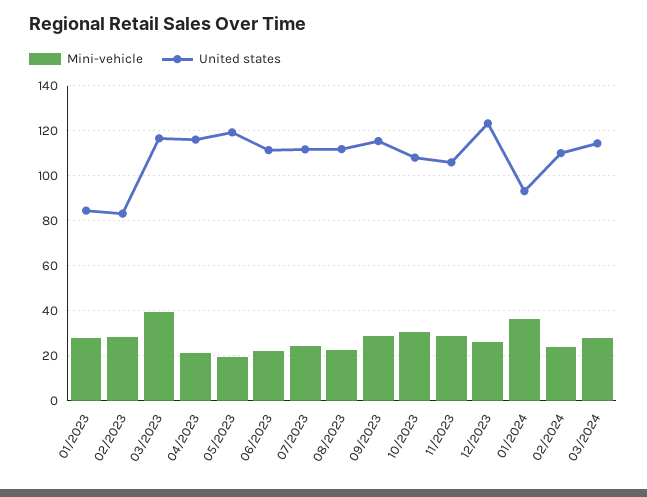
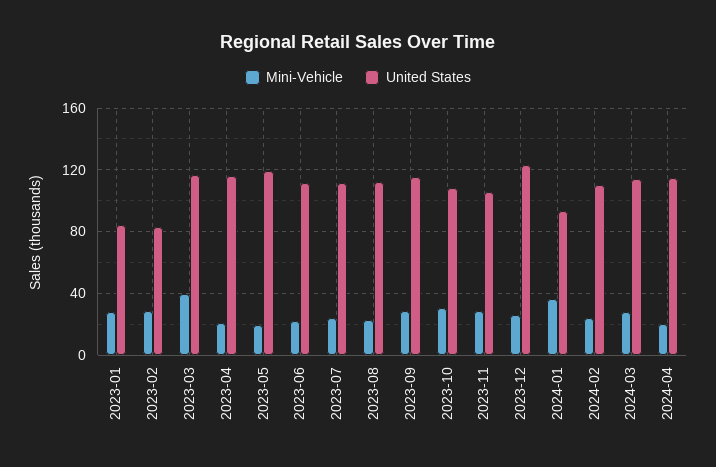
Mini-vehicle, 2024-04: none -> 20
United states, 2024-04: none -> 115

